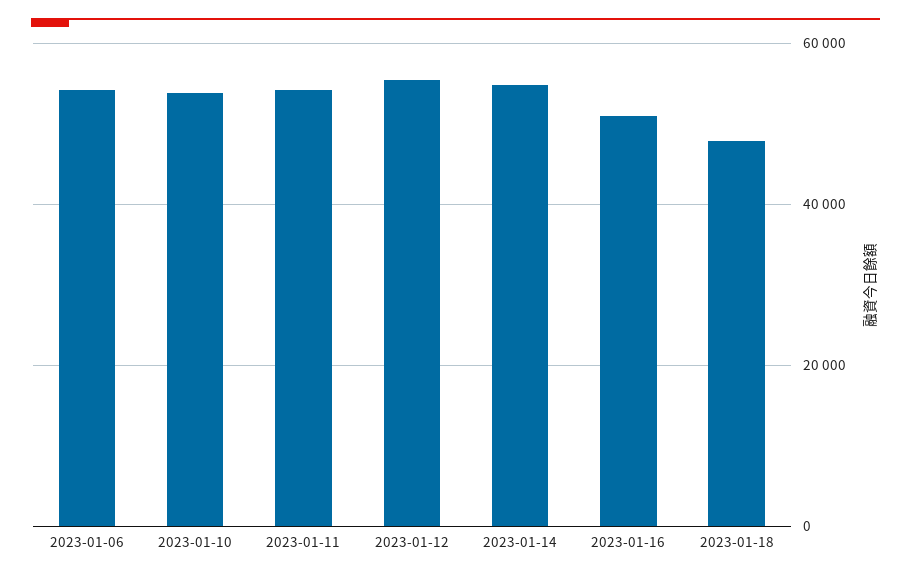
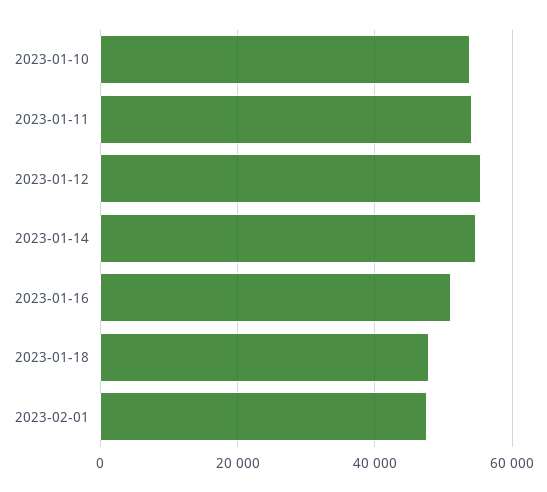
2023-01-06: 54000 -> none
2023-02-01: none -> 48000

